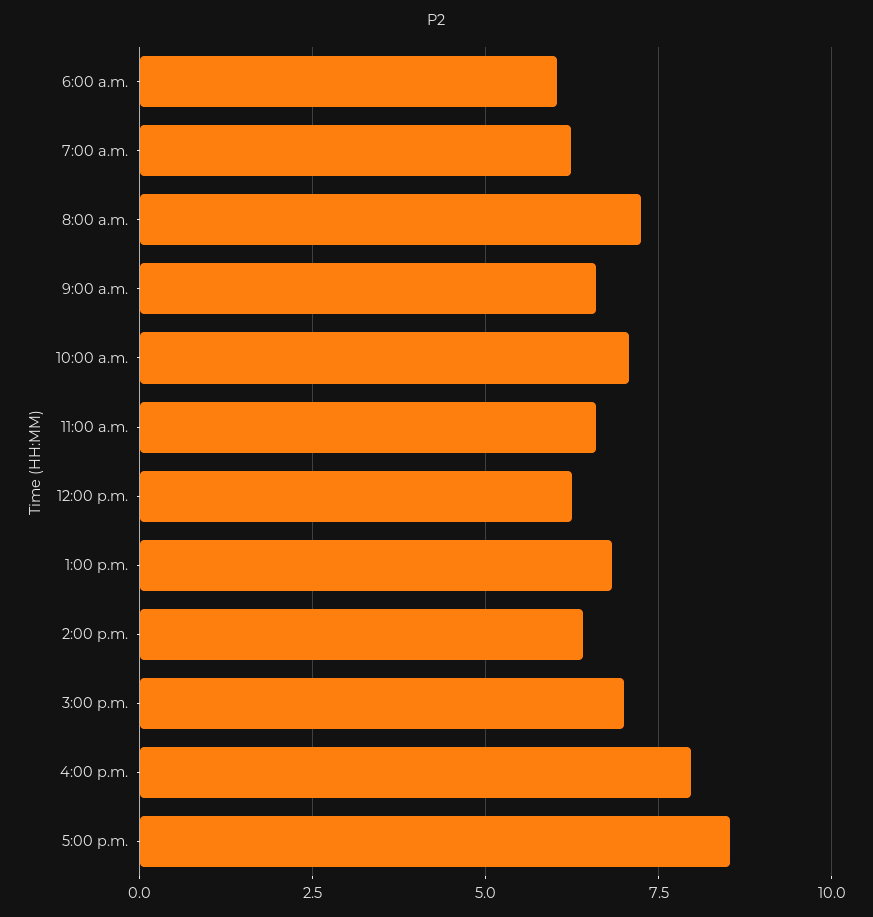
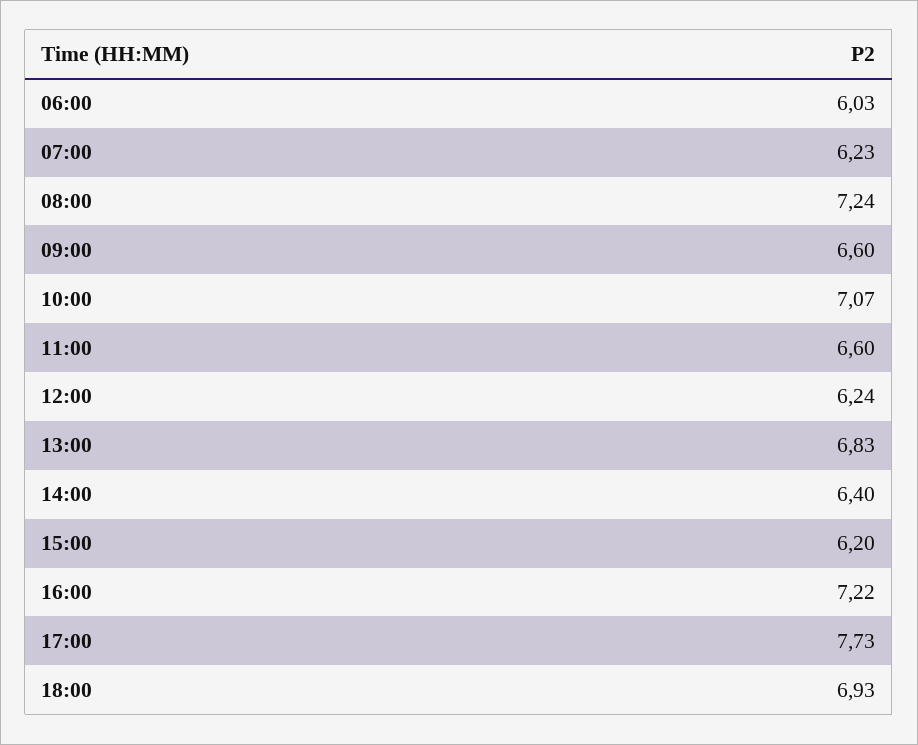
3:00 p.m.: 7 -> 6.2
4:00 p.m.: 8 -> 7.22
5:00 p.m.: 8.5 -> 7.73
18:00: none -> 6.93

